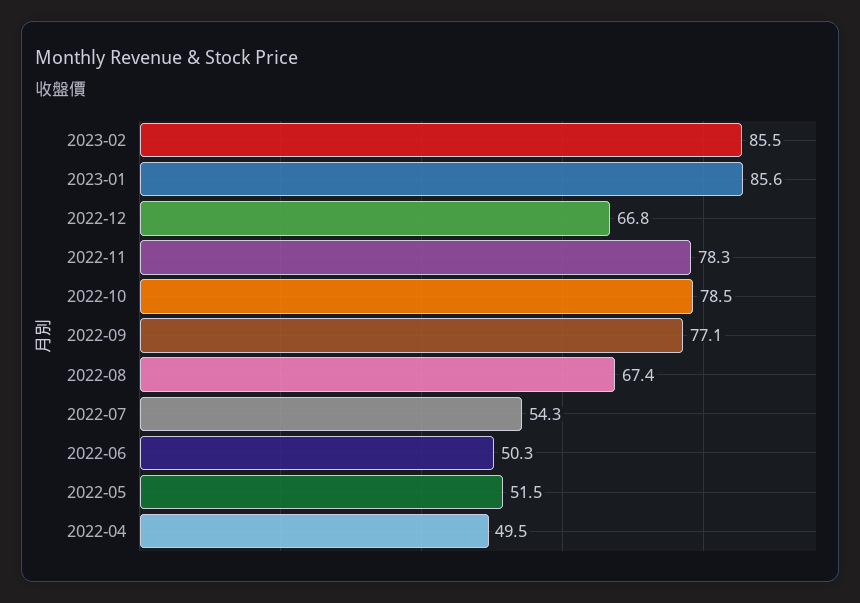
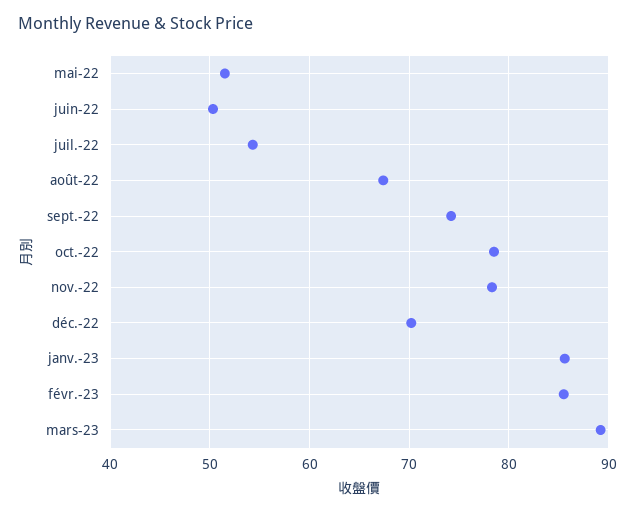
2022-12: 66.8 -> 70
2022-09: 77.1 -> 74
2022-04: 49.5 -> none
mars-23: none -> 89

